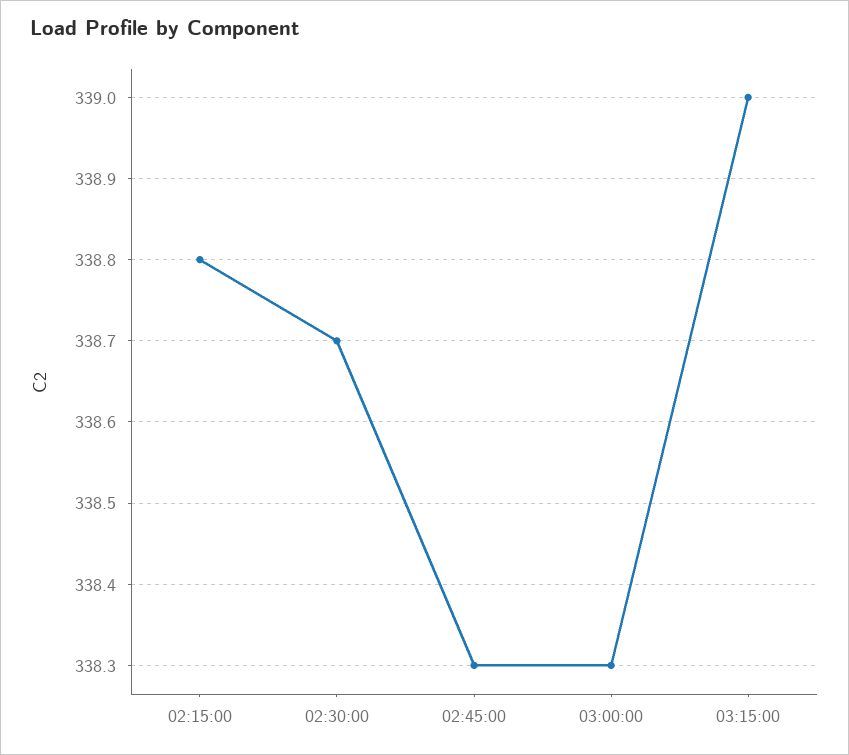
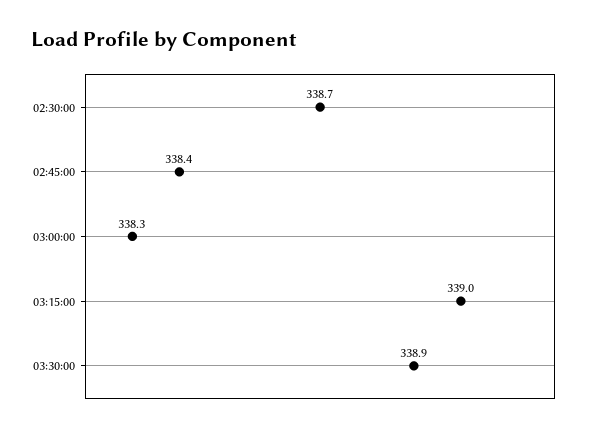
02:15:00: 338.8 -> none
02:45:00: 338.3 -> 338.4
03:30:00: none -> 338.9

